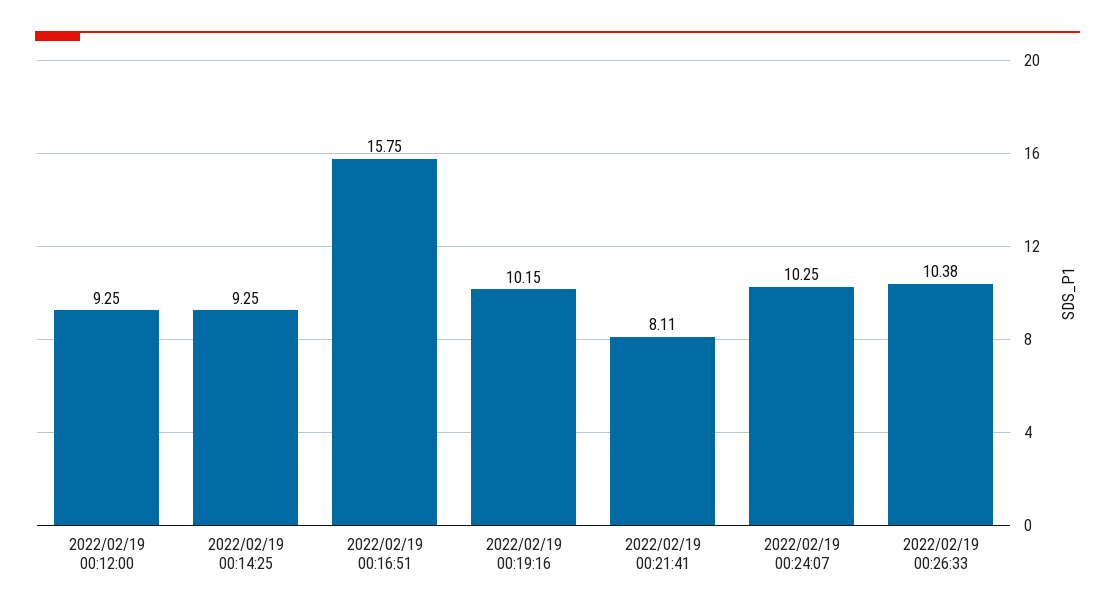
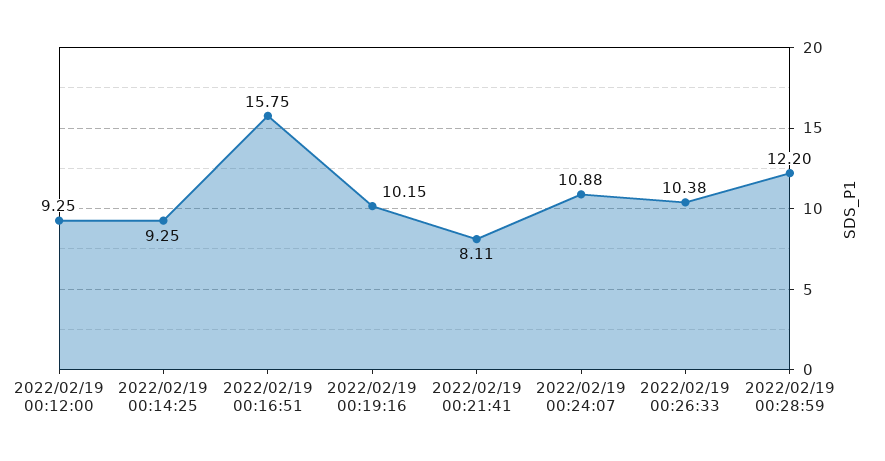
2022/02/19 00:24:07: 10.25 -> 10.88
2022/02/19 00:28:59: none -> 12.2

